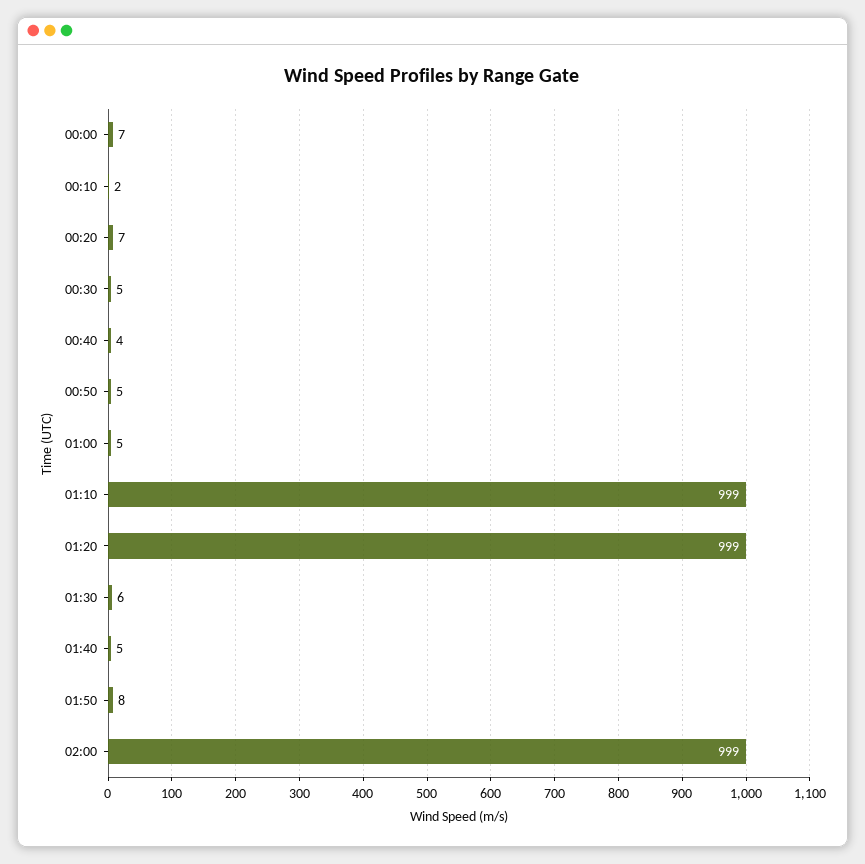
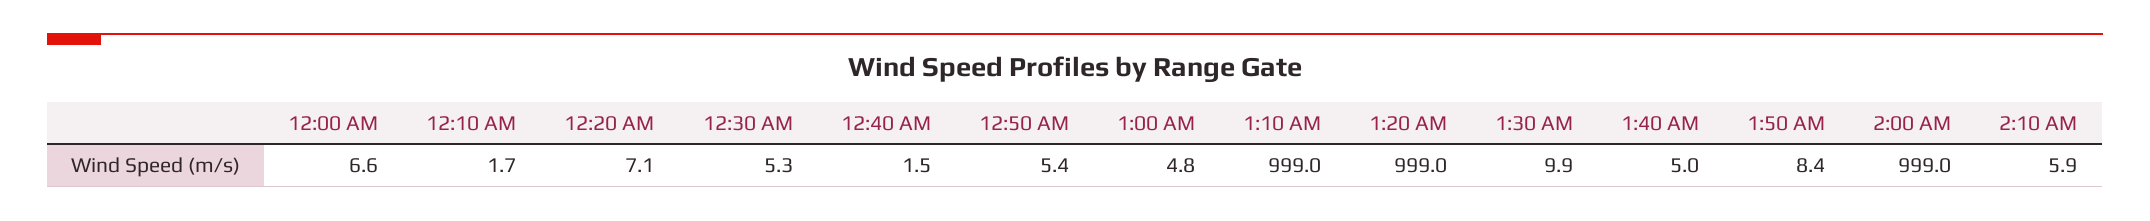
00:40: 4 -> 1.5
01:30: 6 -> 9.9
2:10 AM: none -> 5.9

